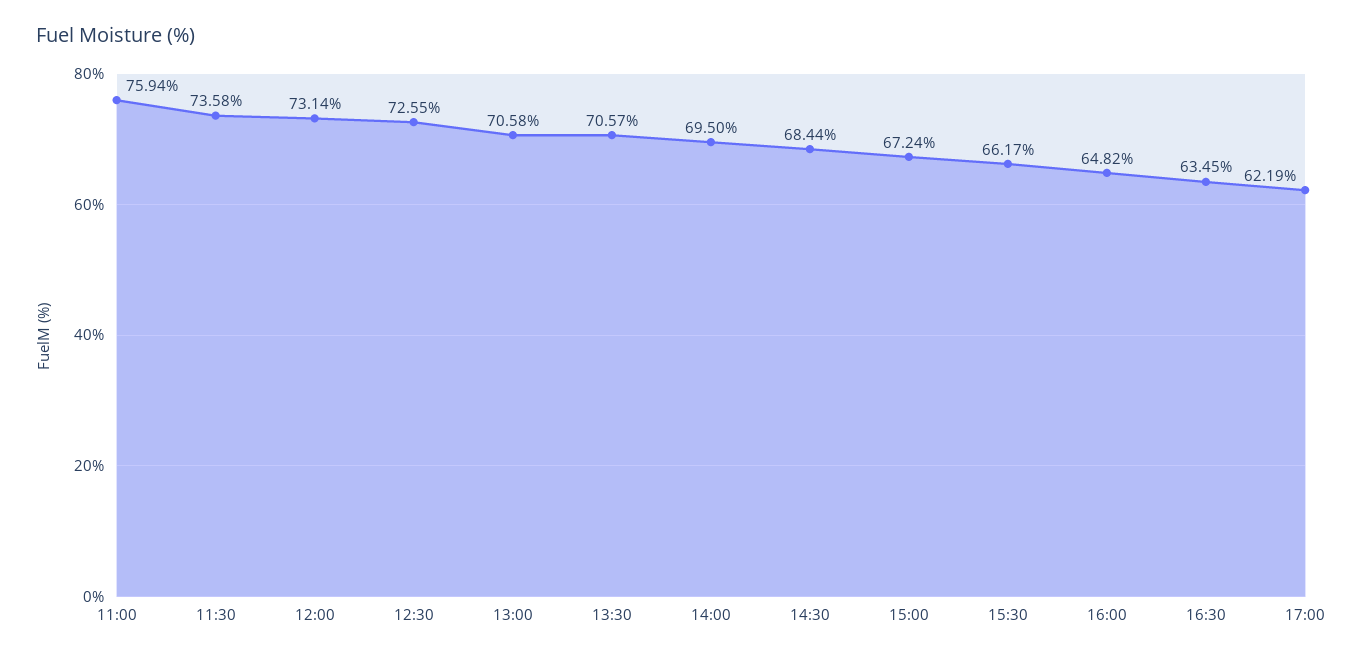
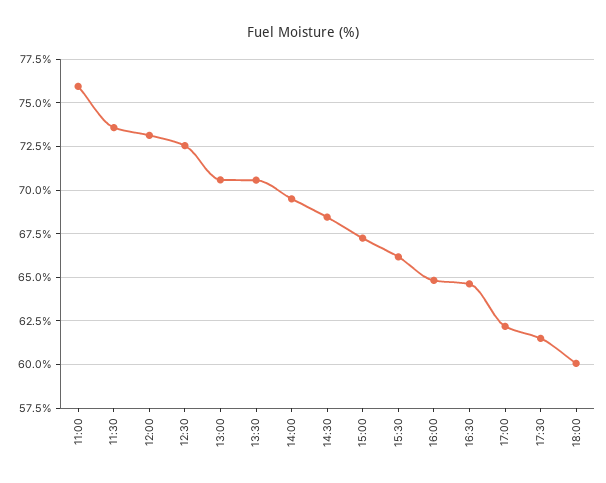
16:30: 63.45 -> 64.5
17:30: none -> 61.5
18:00: none -> 60

